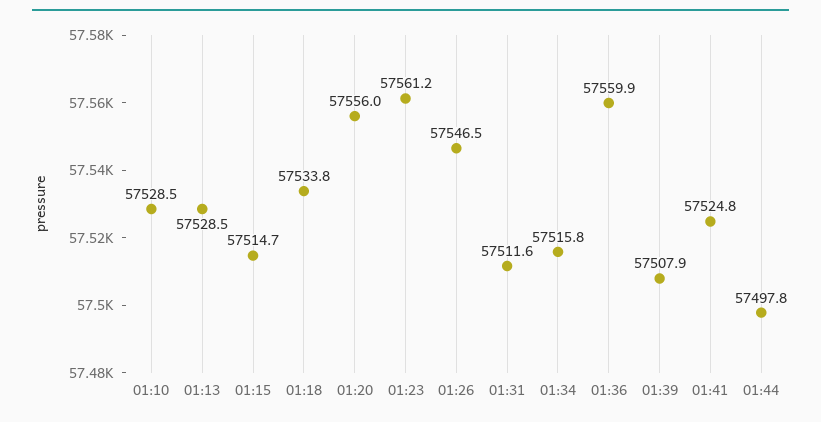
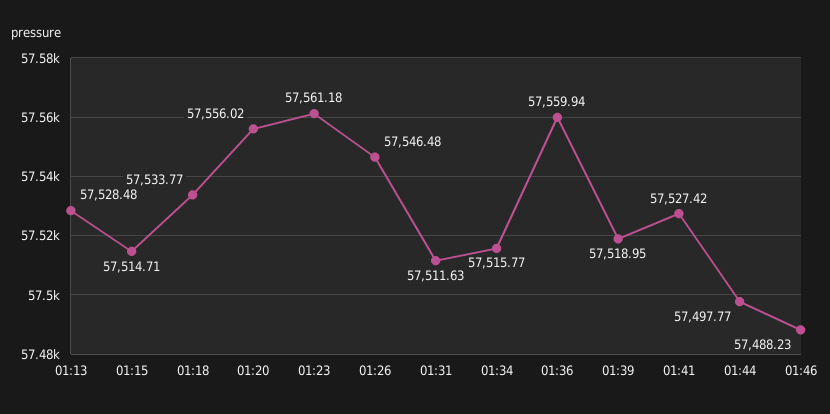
01:10: 57528.5 -> none
01:39: 57507.9 -> 57518.95
01:41: 57524.8 -> 57527.42
01:46: none -> 57488.23

